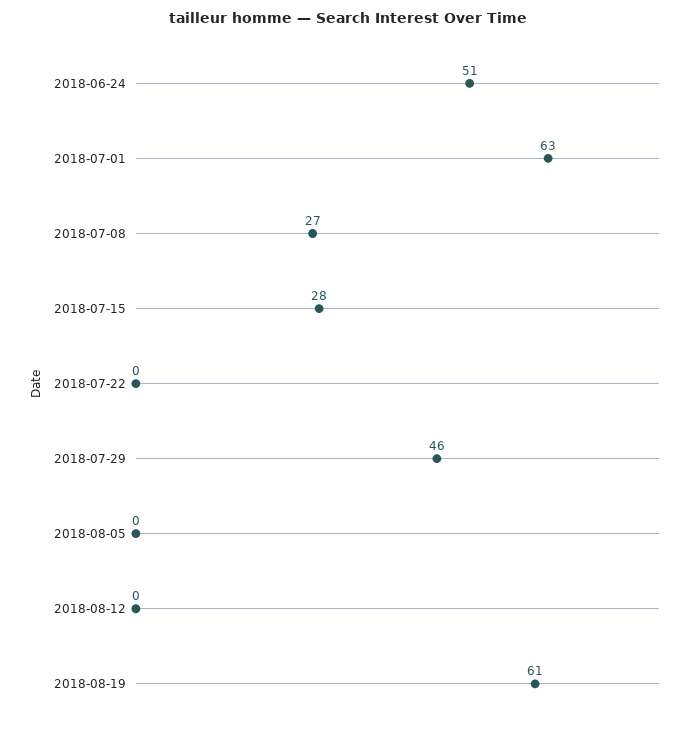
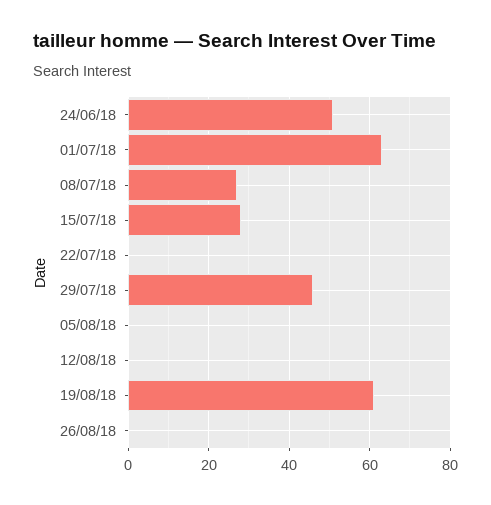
26/08/18: none -> 0

